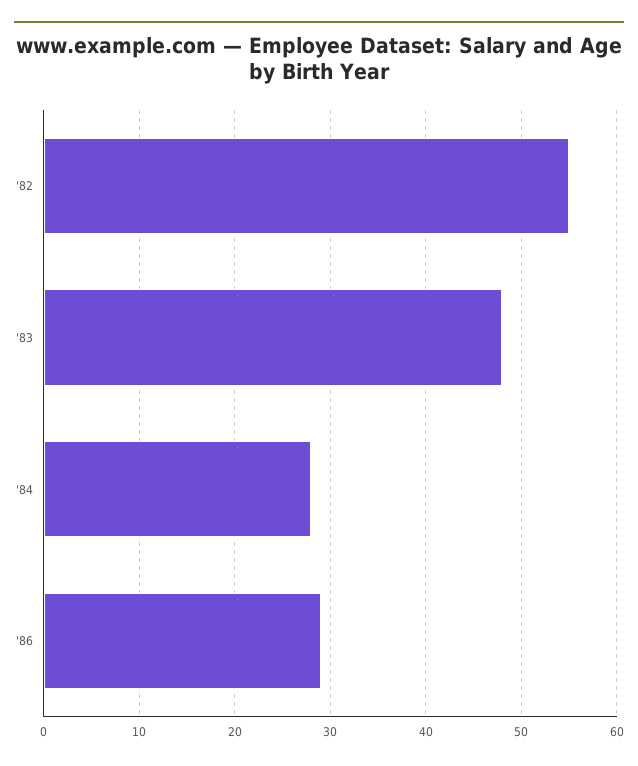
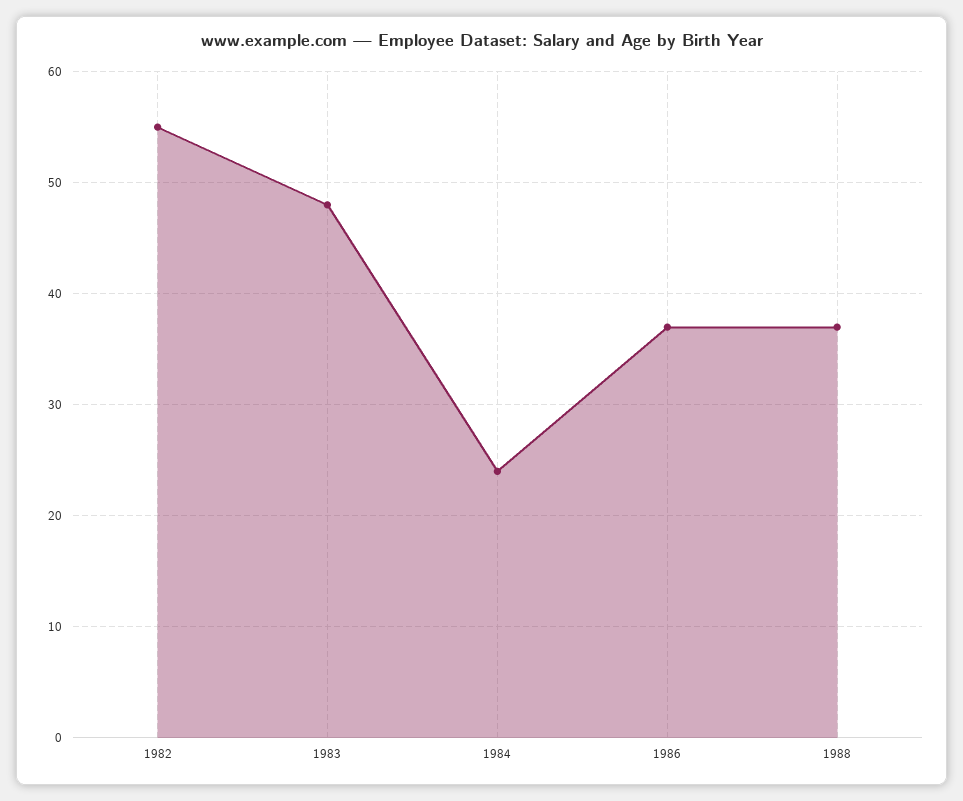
'84: 28 -> 24
'86: 29 -> 37
1988: none -> 37

